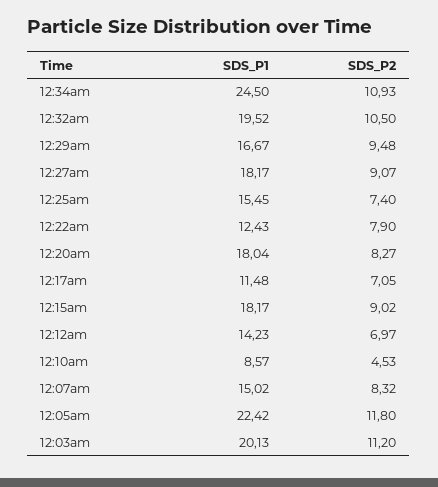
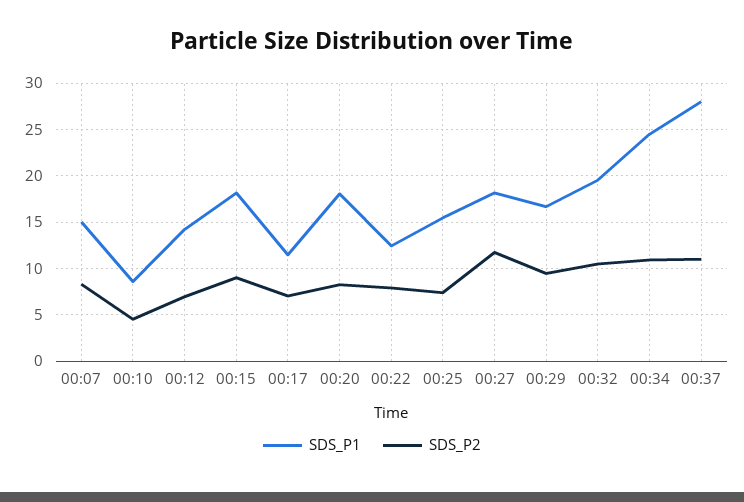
SDS_P2, 12:27am: 9.07 -> 12
SDS_P1, 12:05am: 22.42 -> none
SDS_P2, 12:05am: 11.8 -> none
SDS_P1, 12:03am: 20.13 -> none
SDS_P2, 12:03am: 11.2 -> none
SDS_P1, 00:37: none -> 28
SDS_P2, 00:37: none -> 11

